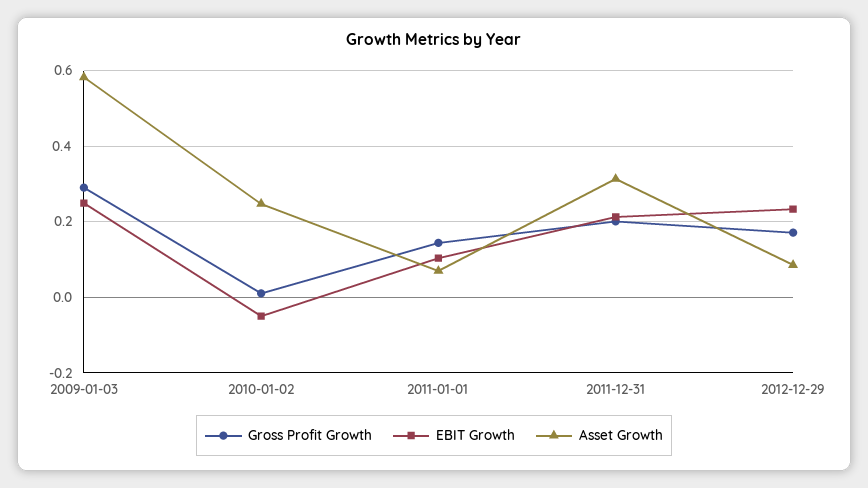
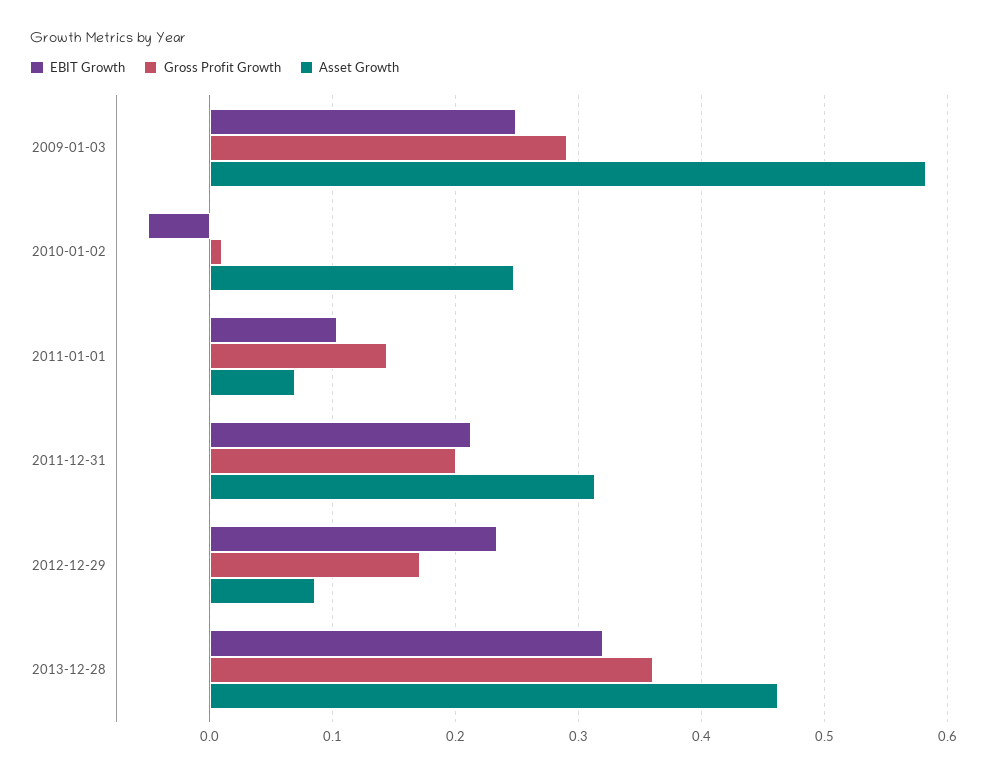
EBIT Growth, 2013-12-28: none -> 0.32
Gross Profit Growth, 2013-12-28: none -> 0.36
Asset Growth, 2013-12-28: none -> 0.46

